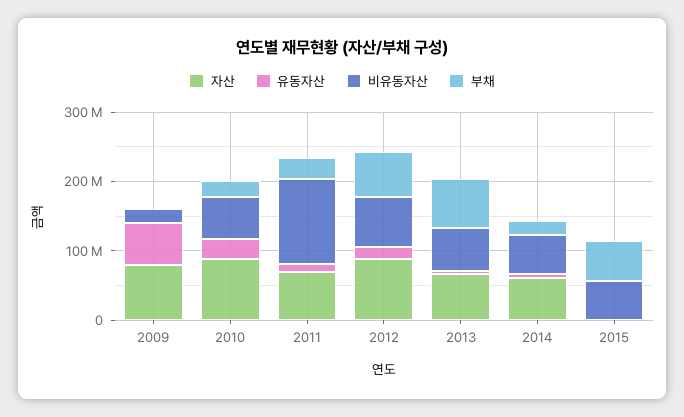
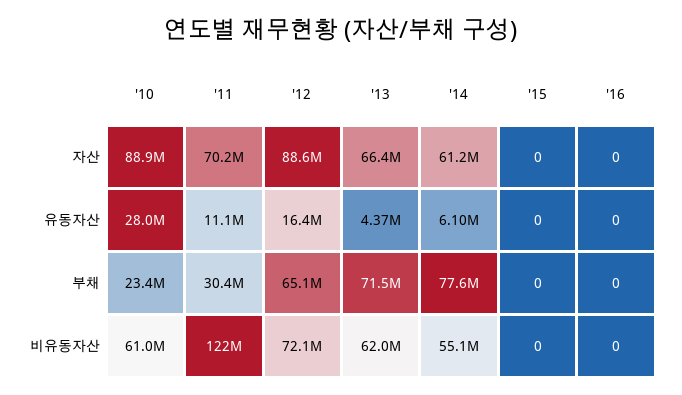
자산, 2009: 80000000 -> none
유동자산, 2009: 60000000 -> none
비유동자산, 2009: 20000000 -> none
부채, 2009: 0 -> none
부채, 2014: 20000000 -> 77600000
비유동자산, 2015: 60000000 -> 0
부채, 2015: 60000000 -> 0
자산, '16: none -> 0
유동자산, '16: none -> 0
부채, '16: none -> 0
비유동자산, '16: none -> 0

